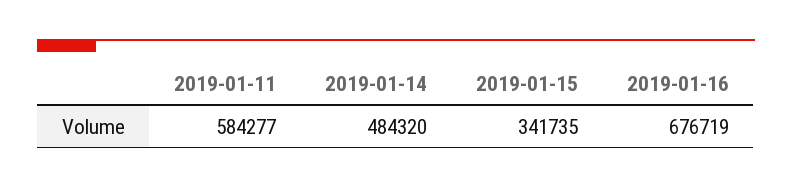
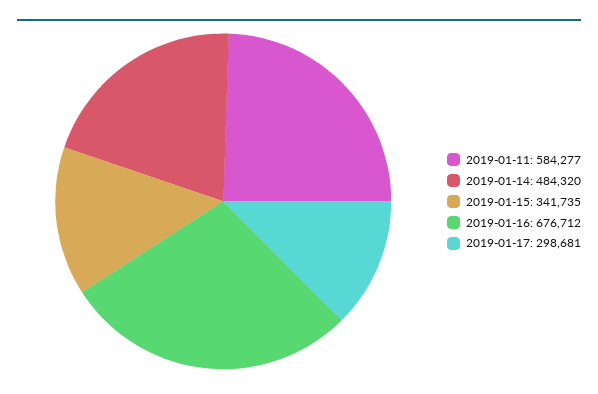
2019-01-16: 676719 -> 676712
2019-01-17: none -> 298681

